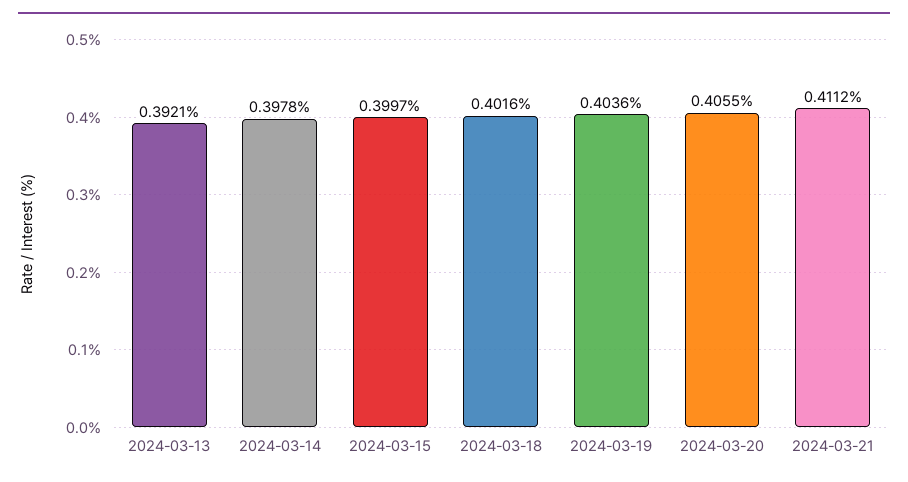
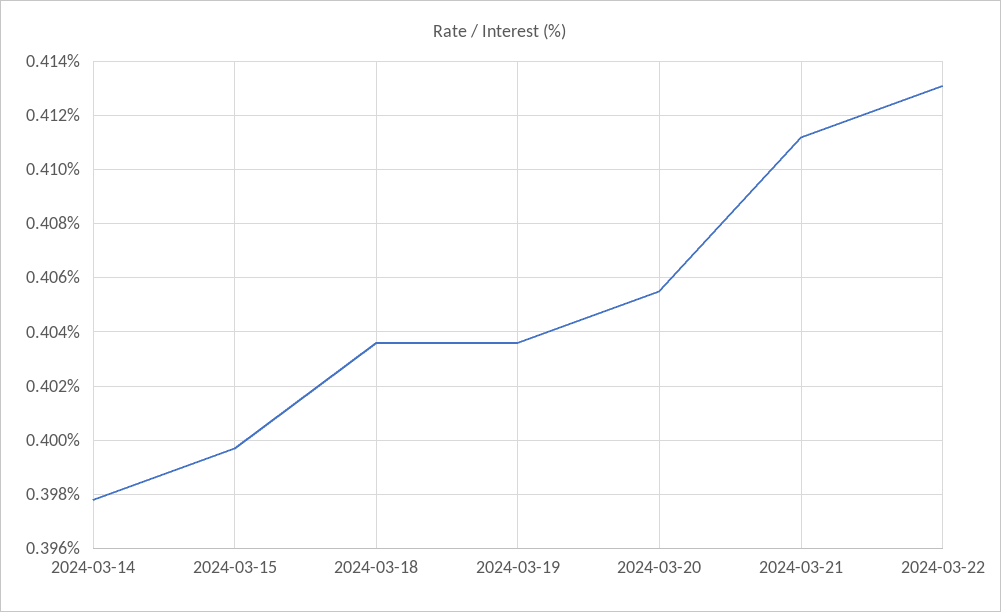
2024-03-13: 0.3921 -> none
2024-03-18: 0.4016 -> 0.4035
2024-03-22: none -> 0.413

